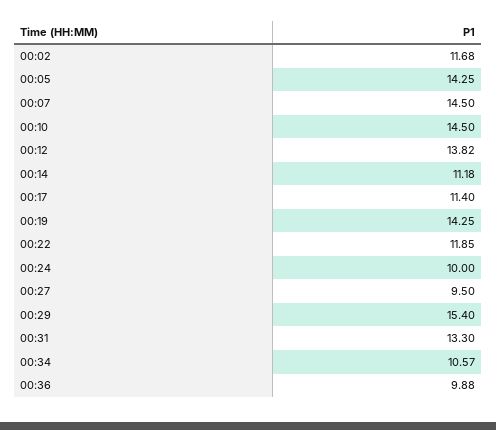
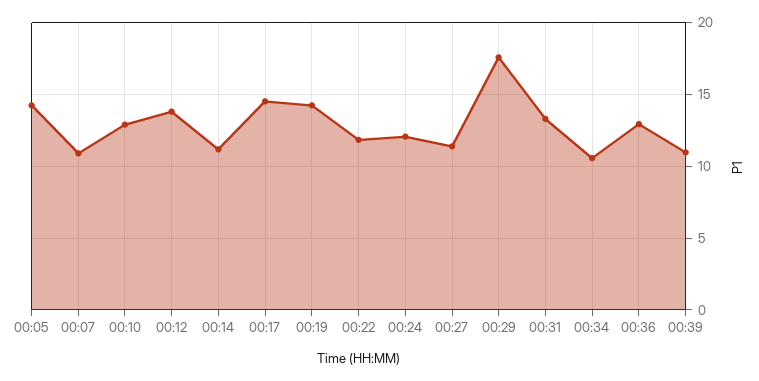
00:02: 11.68 -> none
00:07: 14.5 -> 11
00:10: 14.5 -> 13
00:17: 11.4 -> 14.5
00:24: 10 -> 12
00:27: 9.5 -> 11.5
00:29: 15.4 -> 17.5
00:36: 9.88 -> 13
00:39: none -> 11

